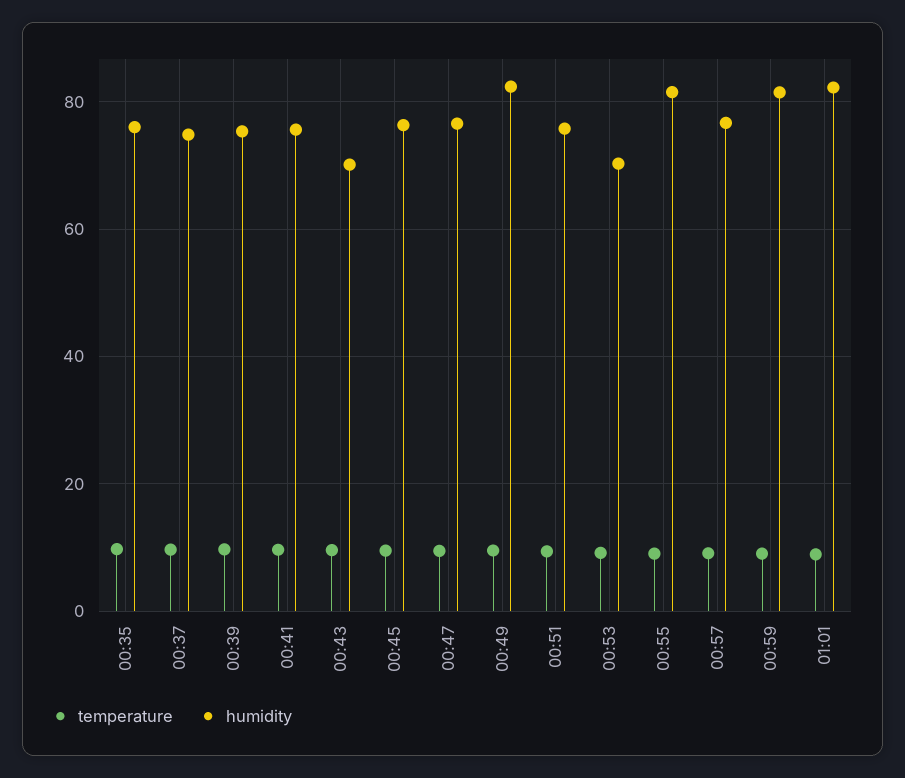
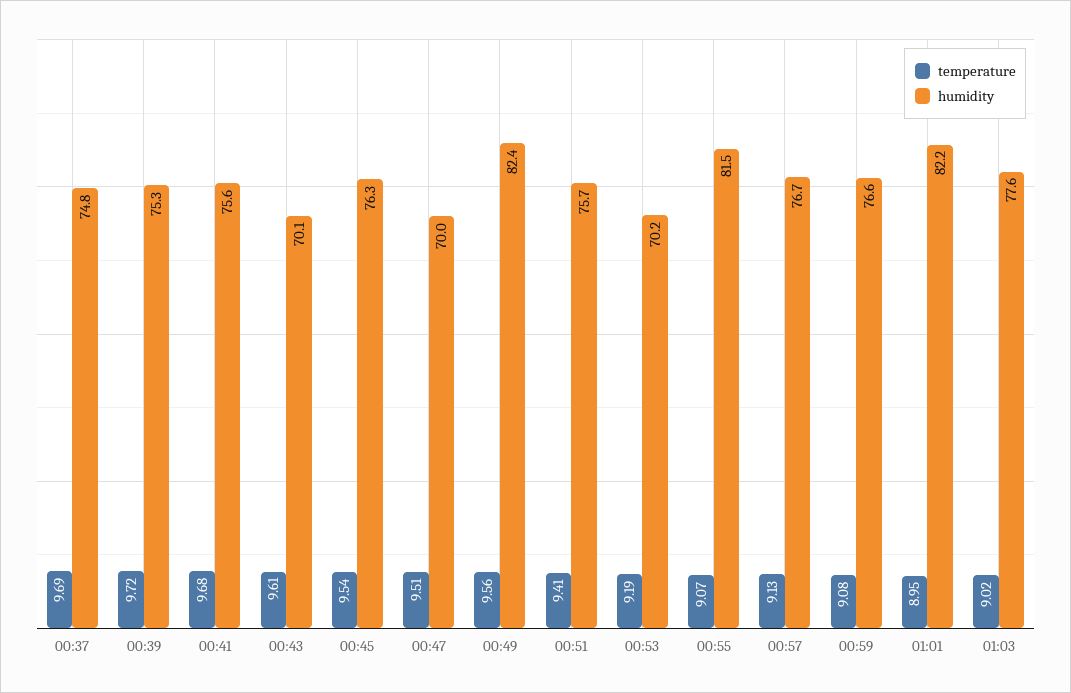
temperature, 00:35: 10 -> none
humidity, 00:35: 76 -> none
humidity, 00:47: 76 -> 70
humidity, 00:59: 82 -> 76.6
temperature, 01:03: none -> 9.02
humidity, 01:03: none -> 77.6

